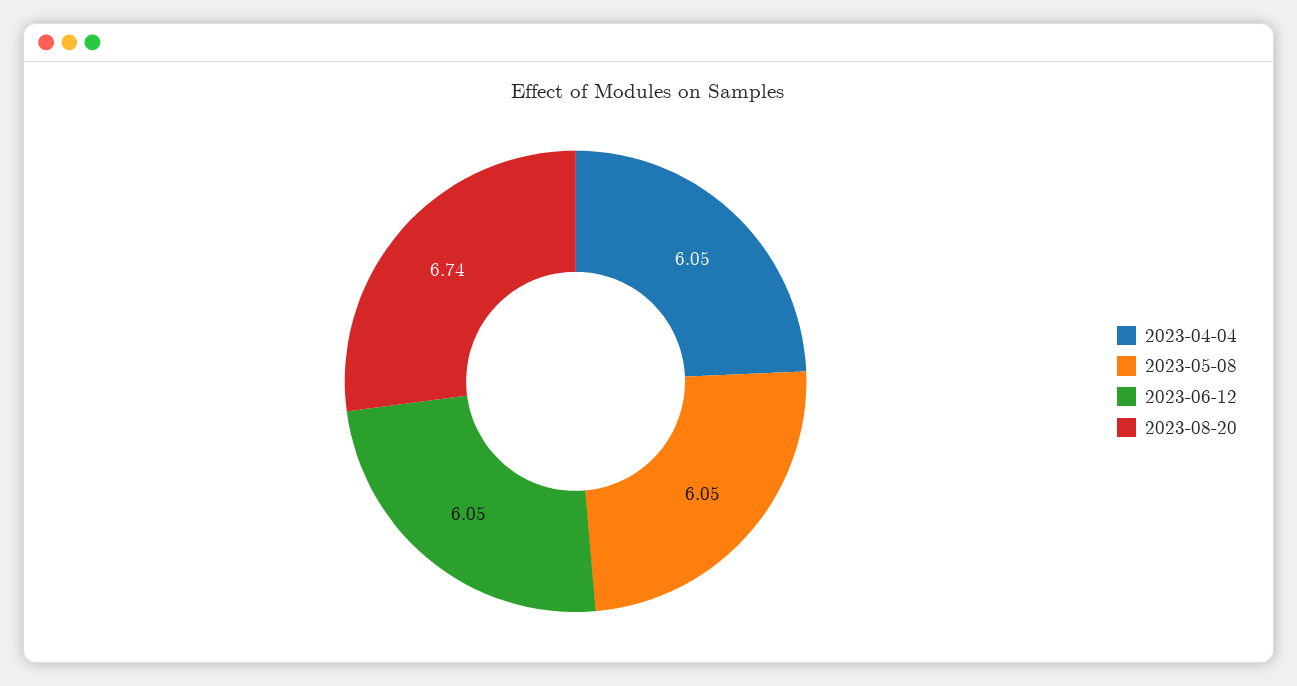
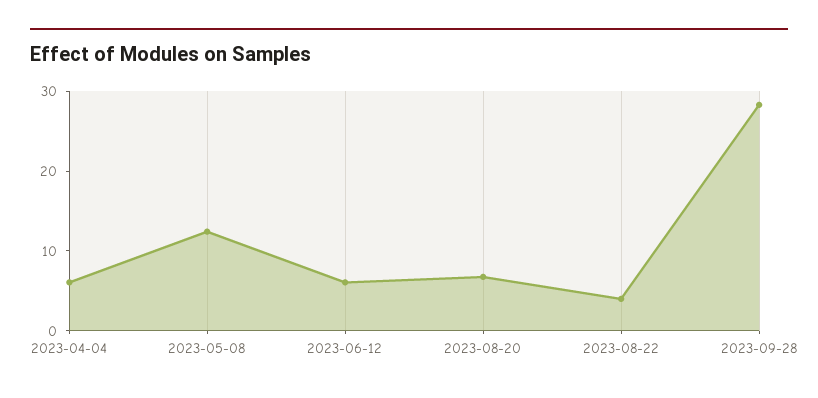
2023-05-08: 6.05 -> 12
2023-08-22: none -> 4
2023-09-28: none -> 28

